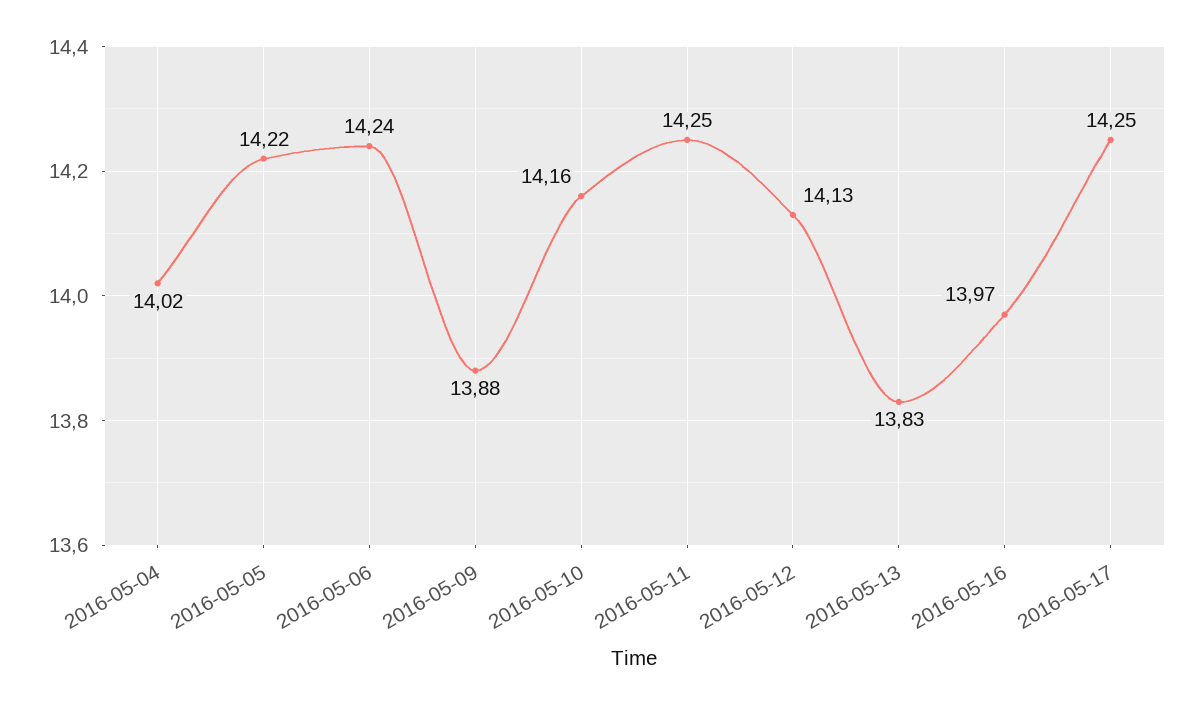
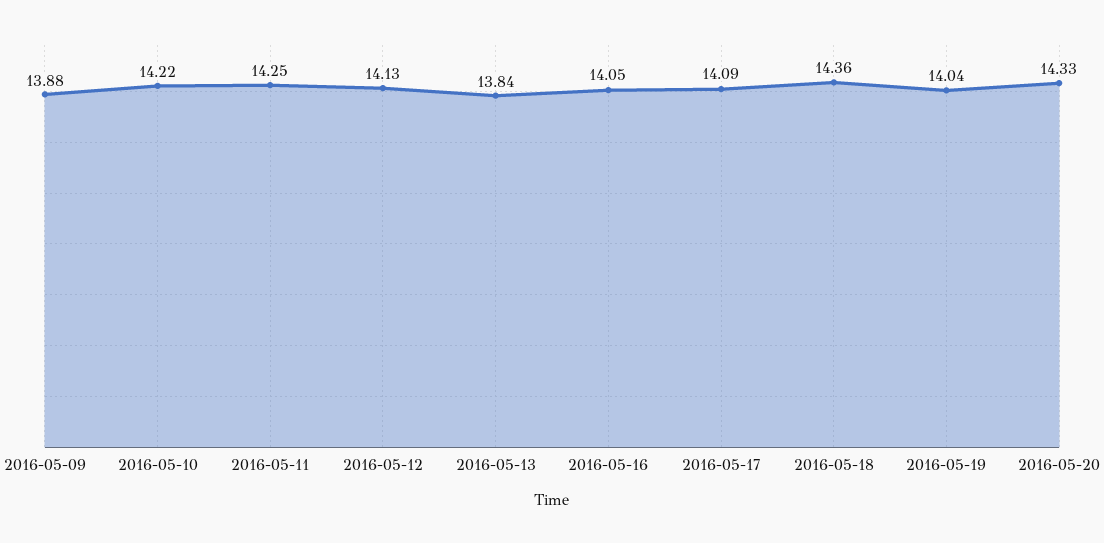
2016-05-04: 14.02 -> none
2016-05-05: 14.22 -> none
2016-05-06: 14.24 -> none
2016-05-10: 14.16 -> 14.22
2016-05-13: 13.83 -> 13.84
2016-05-16: 13.97 -> 14.05
2016-05-17: 14.25 -> 14.09
2016-05-18: none -> 14.36
2016-05-19: none -> 14.04
2016-05-20: none -> 14.33

